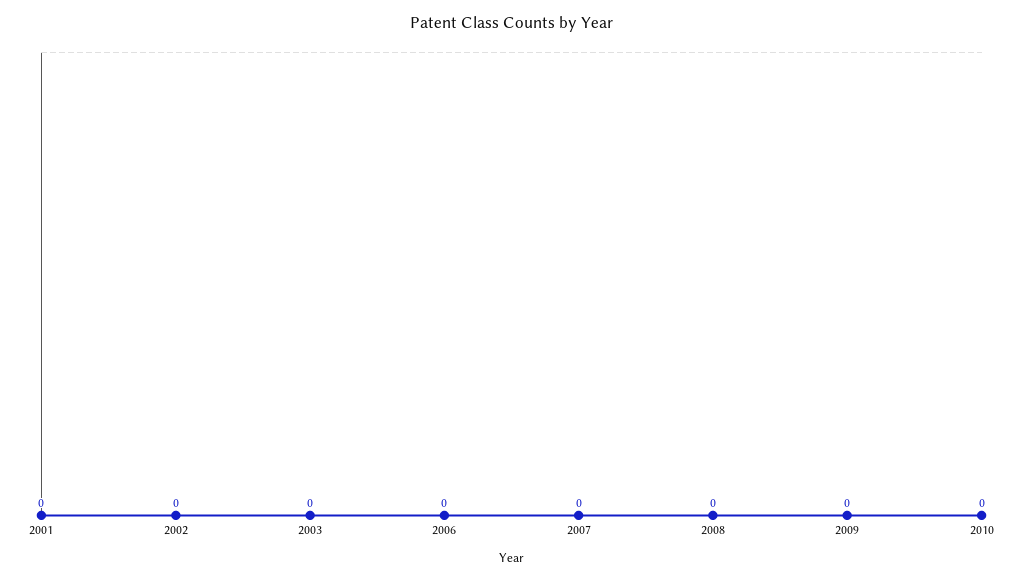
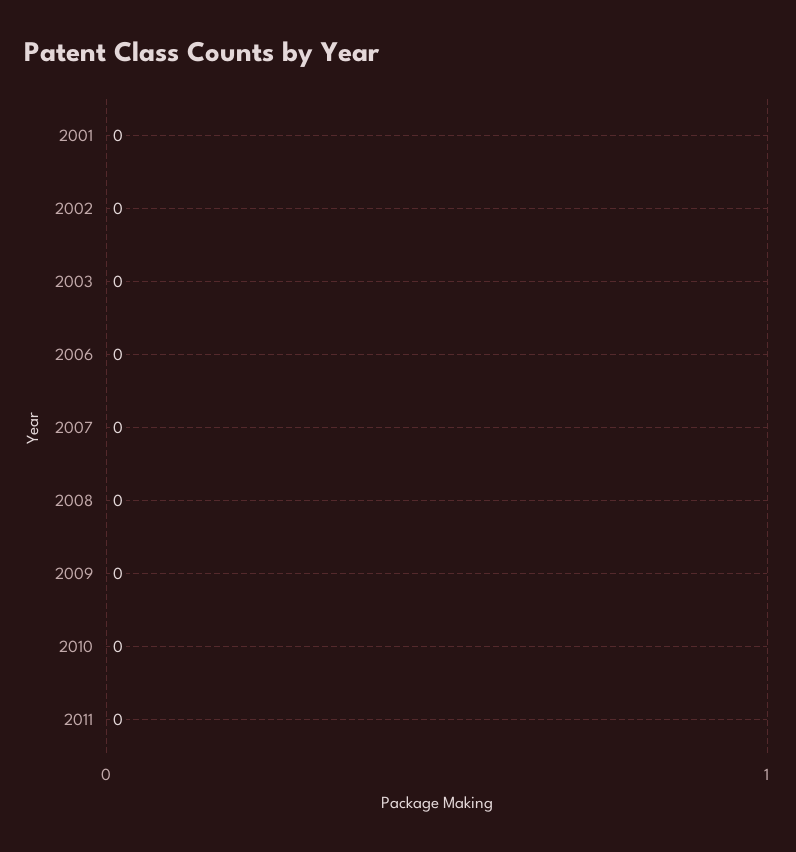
2011: none -> 0

